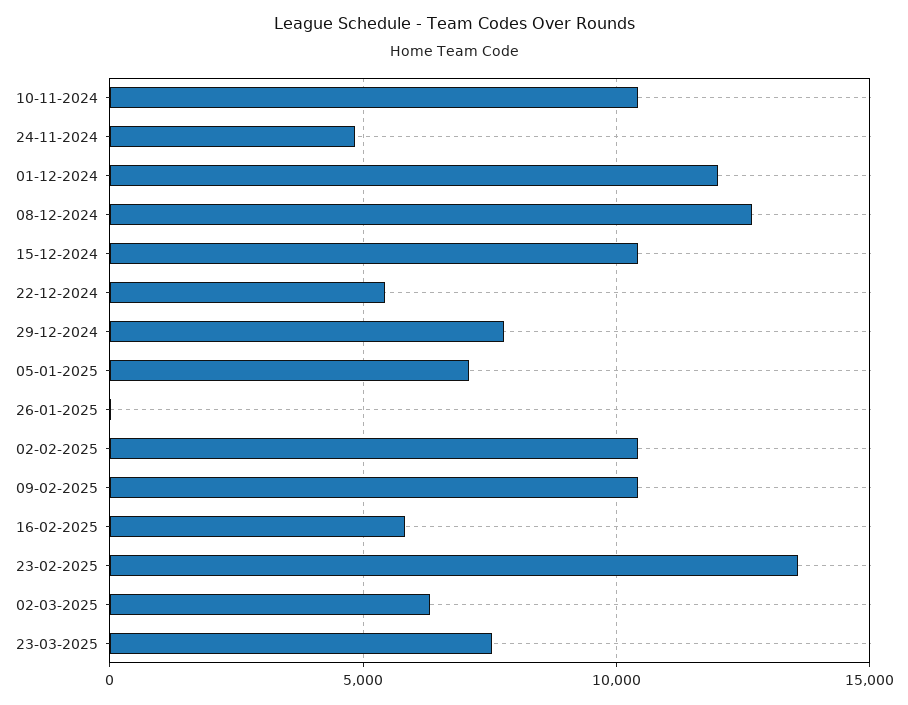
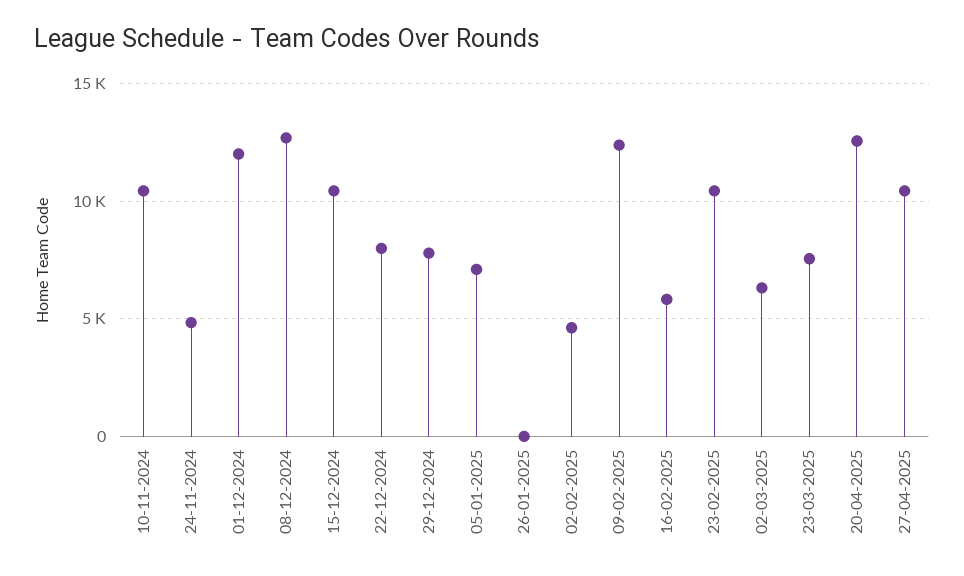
22-12-2024: 5500 -> 8000
02-02-2025: 10500 -> 4500
09-02-2025: 10500 -> 12500
23-02-2025: 13500 -> 10500
20-04-2025: none -> 12500
27-04-2025: none -> 10500

